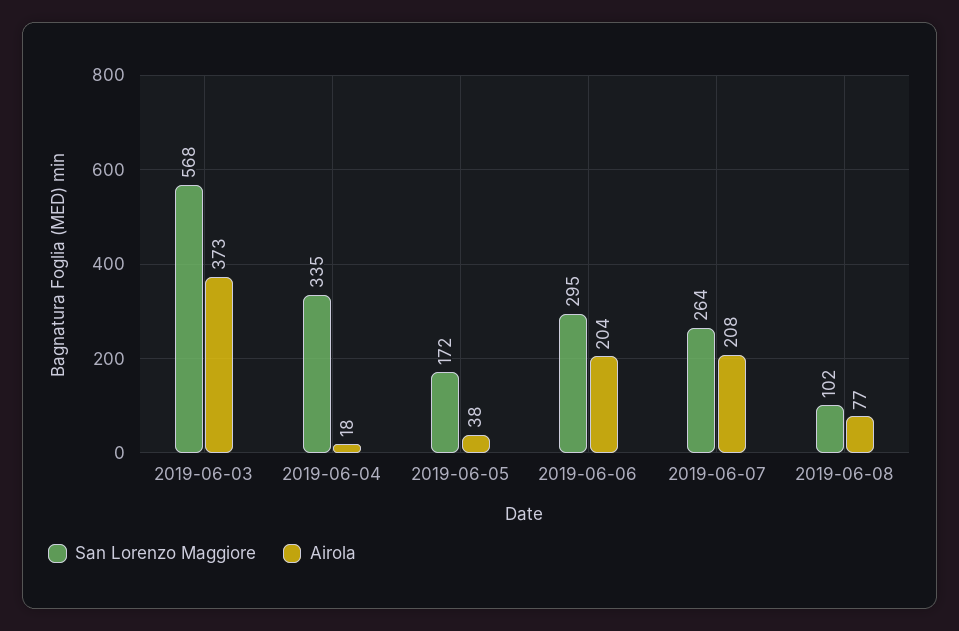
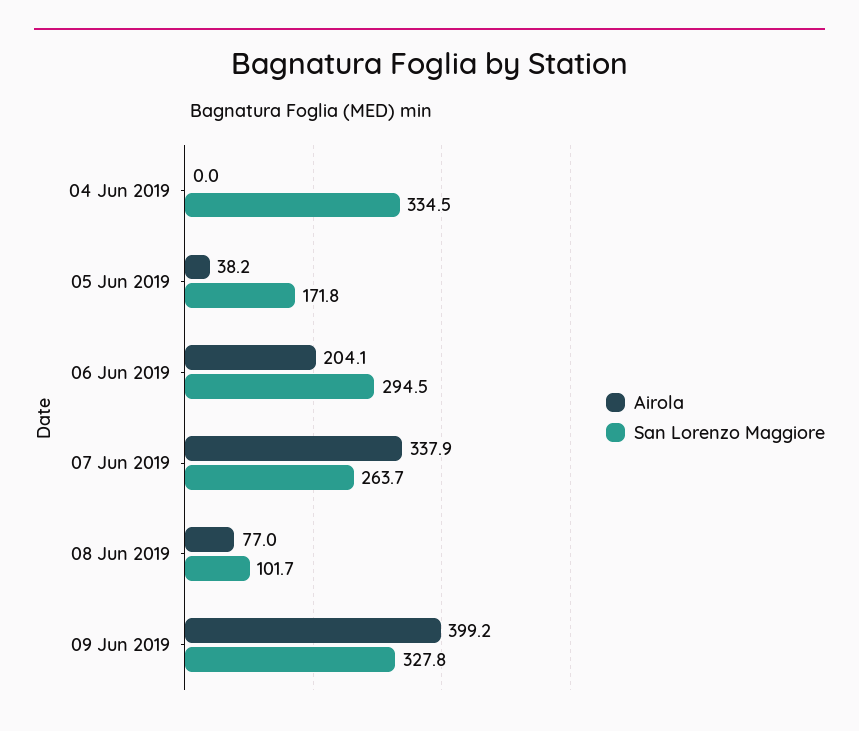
San Lorenzo Maggiore, 2019-06-03: 568 -> none
Airola, 2019-06-03: 373 -> none
Airola, 2019-06-04: 18 -> 0
Airola, 2019-06-07: 208 -> 337.9
Airola, 09 Jun 2019: none -> 399.2
San Lorenzo Maggiore, 09 Jun 2019: none -> 327.8

